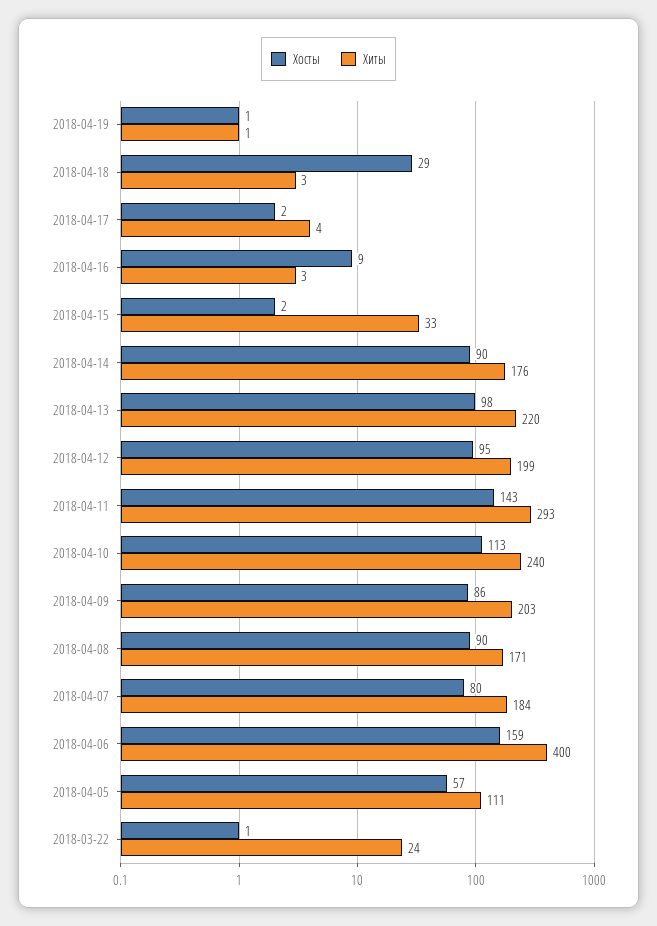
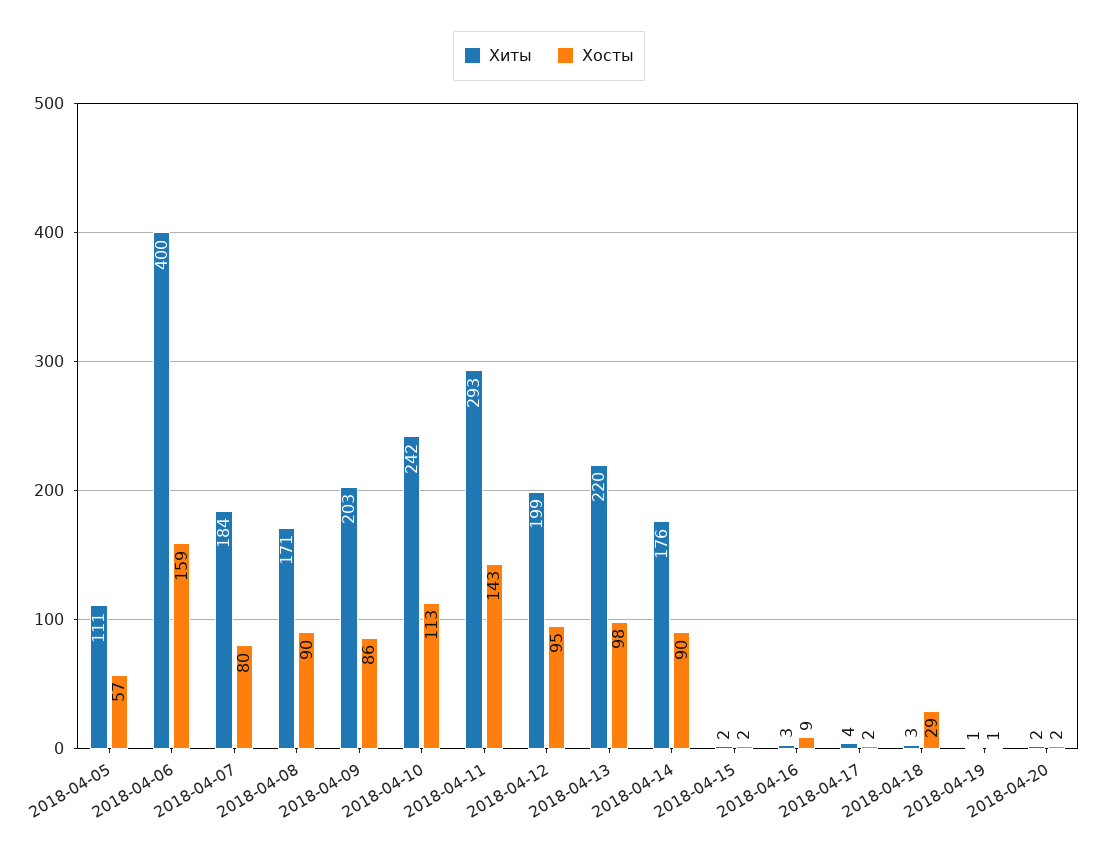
Хиты, 2018-04-15: 33 -> 2
Хиты, 2018-04-10: 240 -> 242
Хосты, 2018-03-22: 1 -> none
Хиты, 2018-03-22: 24 -> none
Хиты, 2018-04-20: none -> 2
Хосты, 2018-04-20: none -> 2

